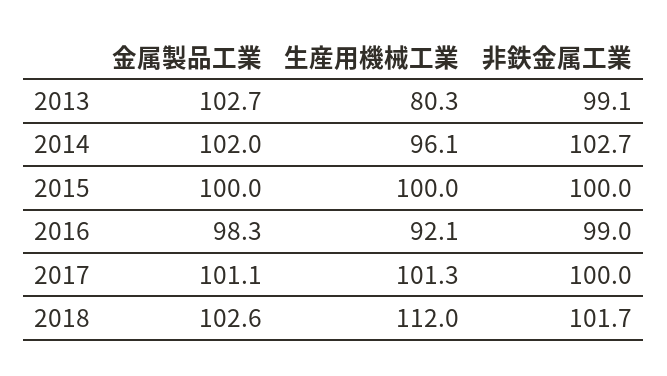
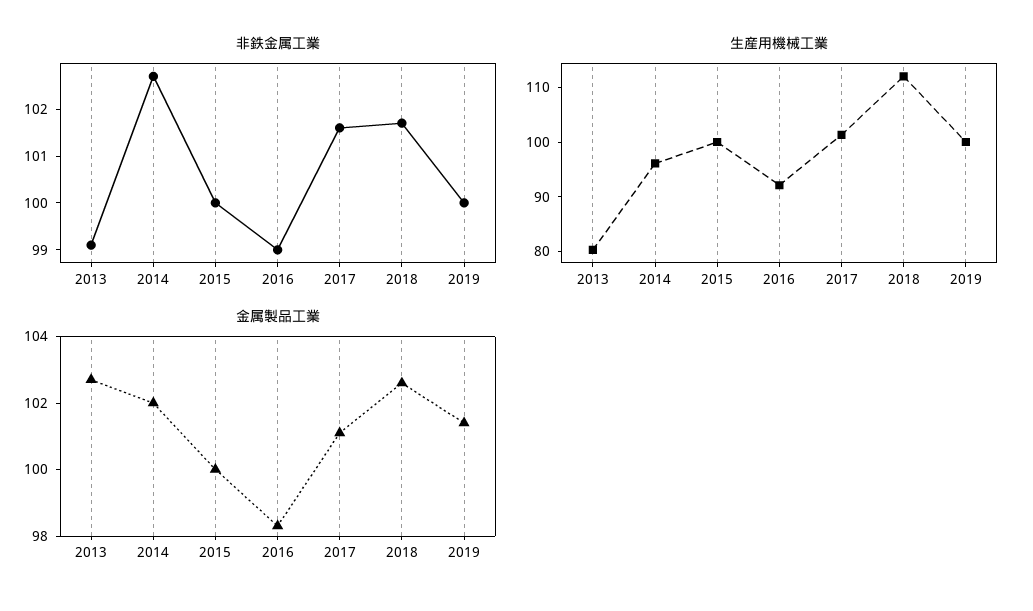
非鉄金属工業, 2017: 100 -> 101.5
非鉄金属工業, 2019: none -> 100
生産用機械工業, 2019: none -> 100
金属製品工業, 2019: none -> 101.5

